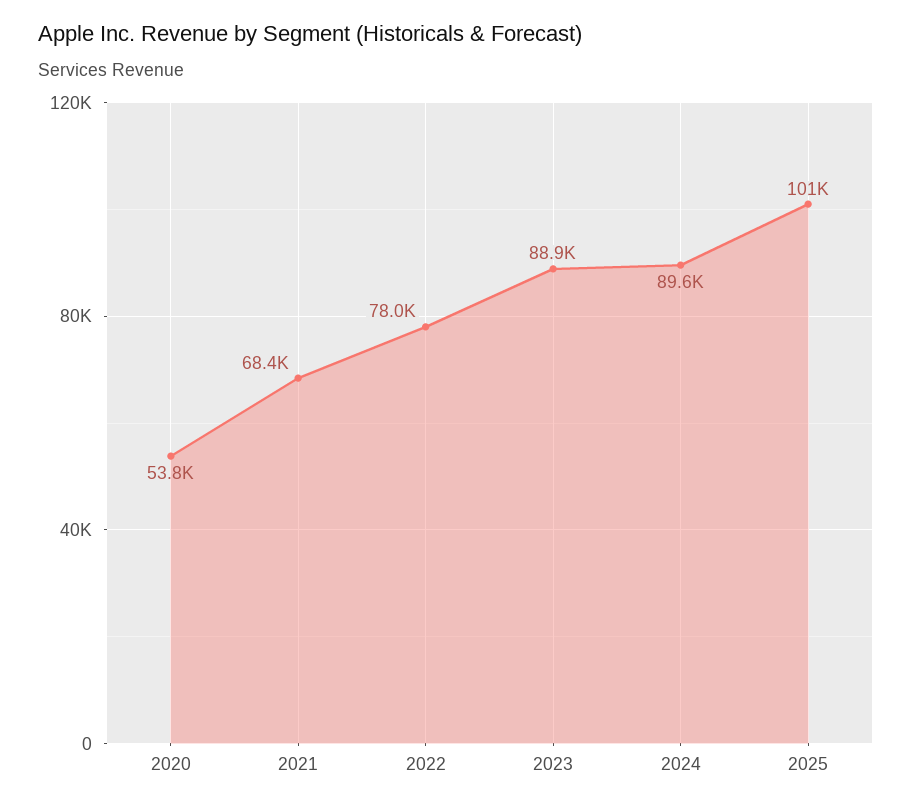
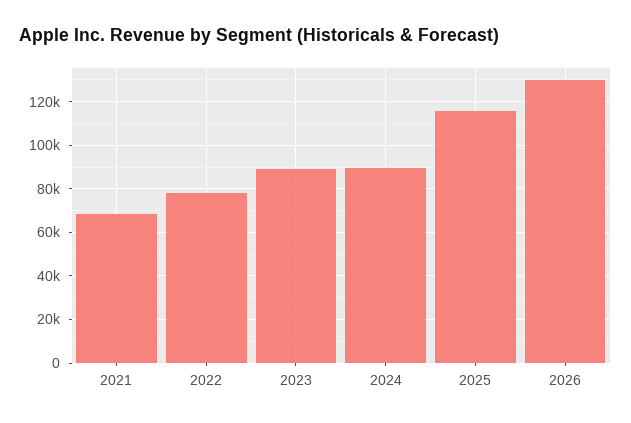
2020: 53800 -> none
2025: 101000 -> 115000
2026: none -> 130000

